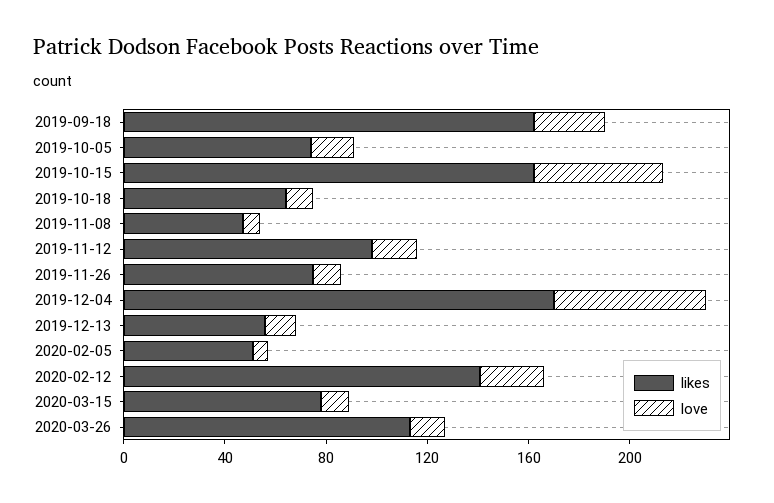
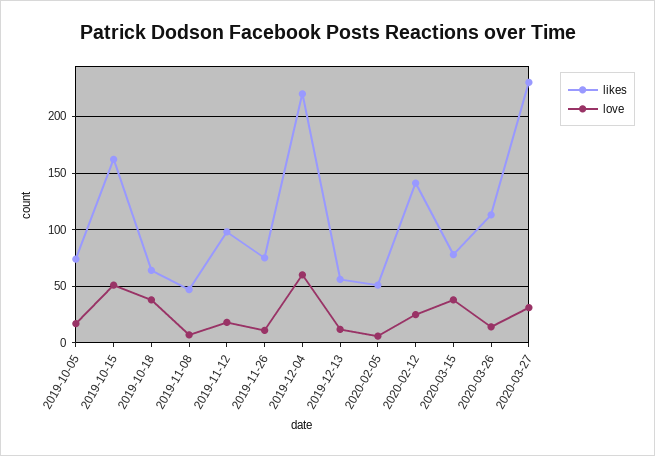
likes, 2019-09-18: 160 -> none
love, 2019-09-18: 30 -> none
love, 2019-10-18: 10 -> 40
likes, 2019-12-04: 170 -> 220
love, 2020-03-15: 10 -> 40
likes, 2020-03-27: none -> 230
love, 2020-03-27: none -> 30

